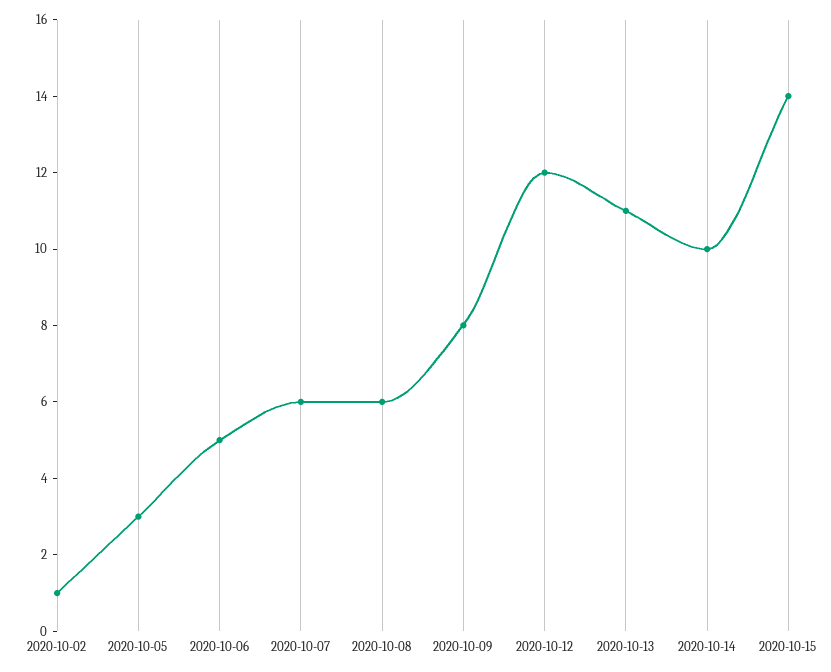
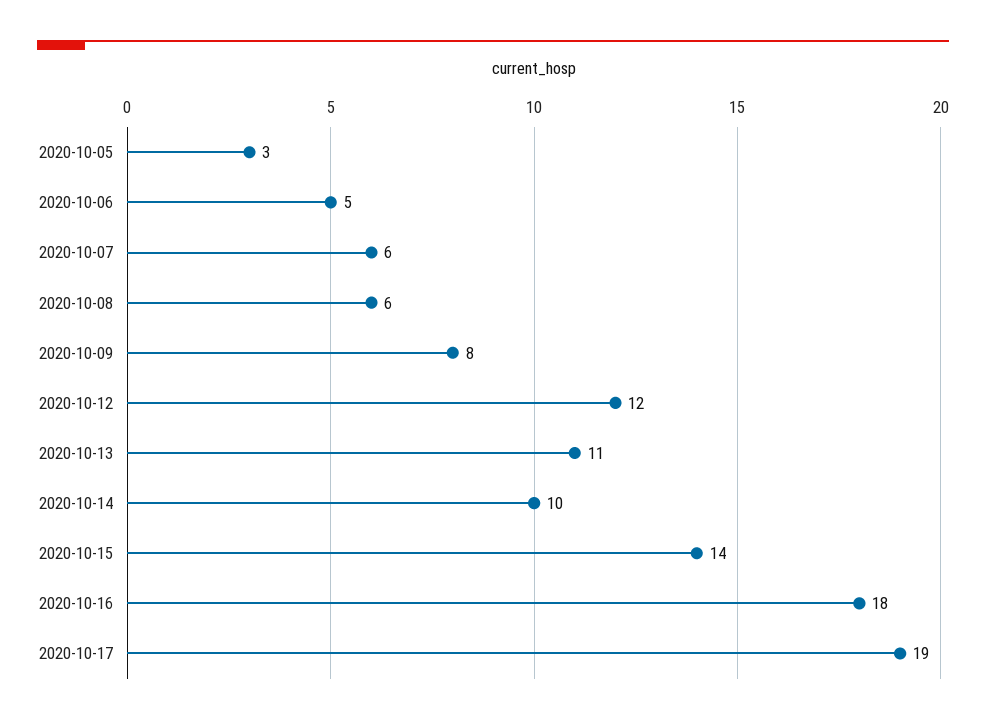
2020-10-02: 1 -> none
2020-10-16: none -> 18
2020-10-17: none -> 19

